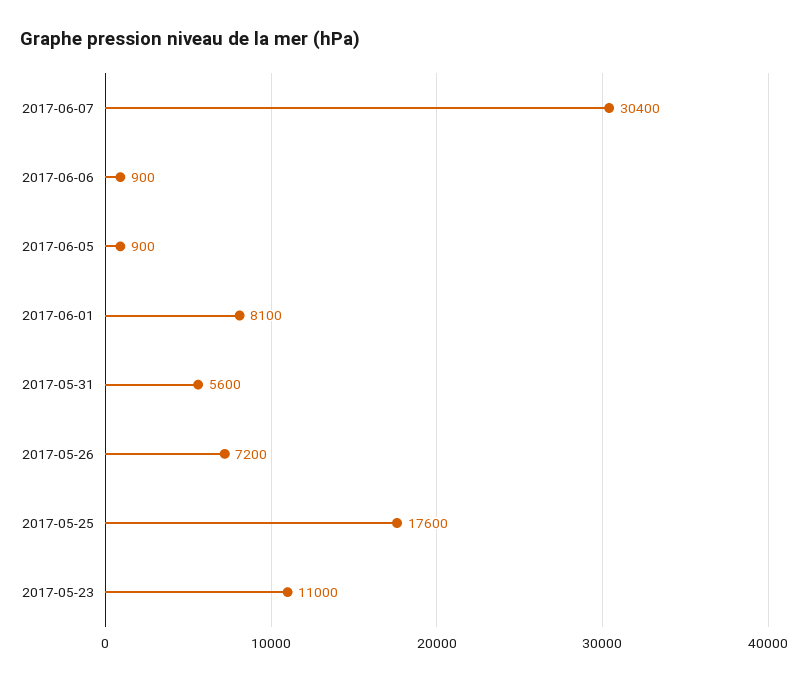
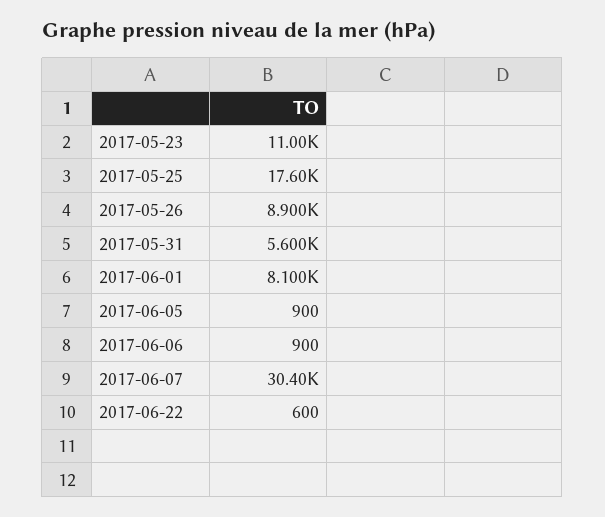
2017-05-26: 7200 -> 8900
2017-06-22: none -> 600

